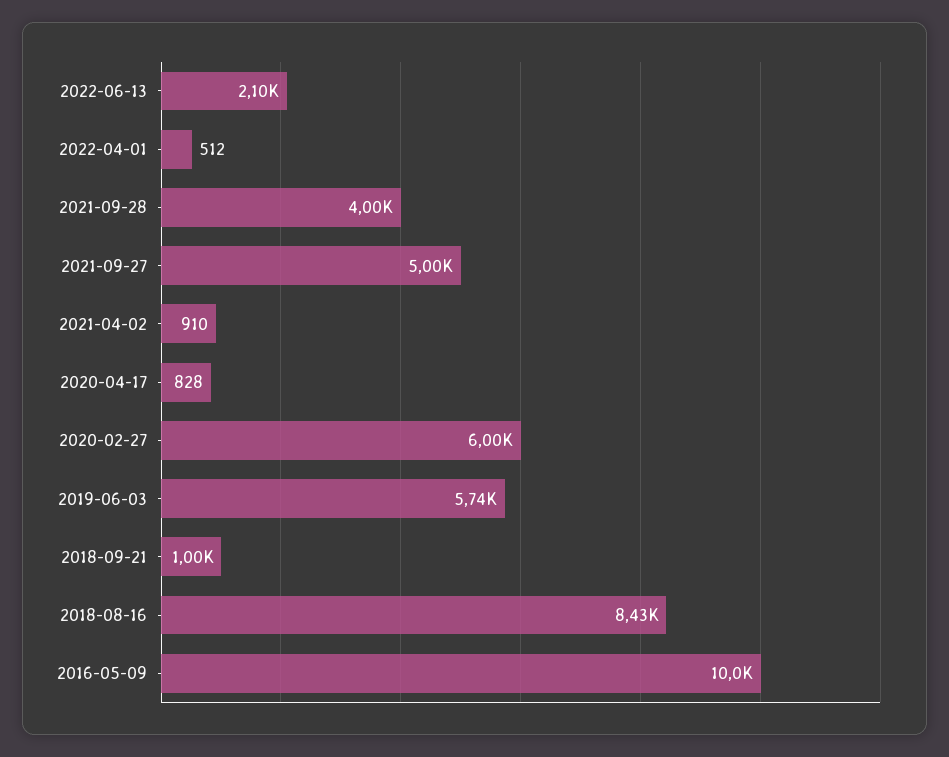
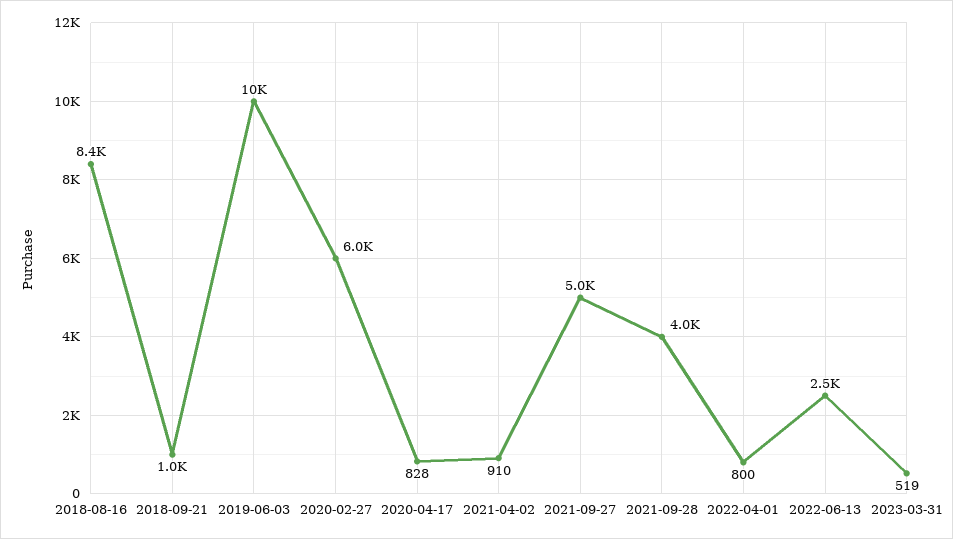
2022-06-13: 2100 -> 2500
2022-04-01: 512 -> 800
2019-06-03: 5740 -> 10000
2016-05-09: 10000 -> none
2023-03-31: none -> 519

